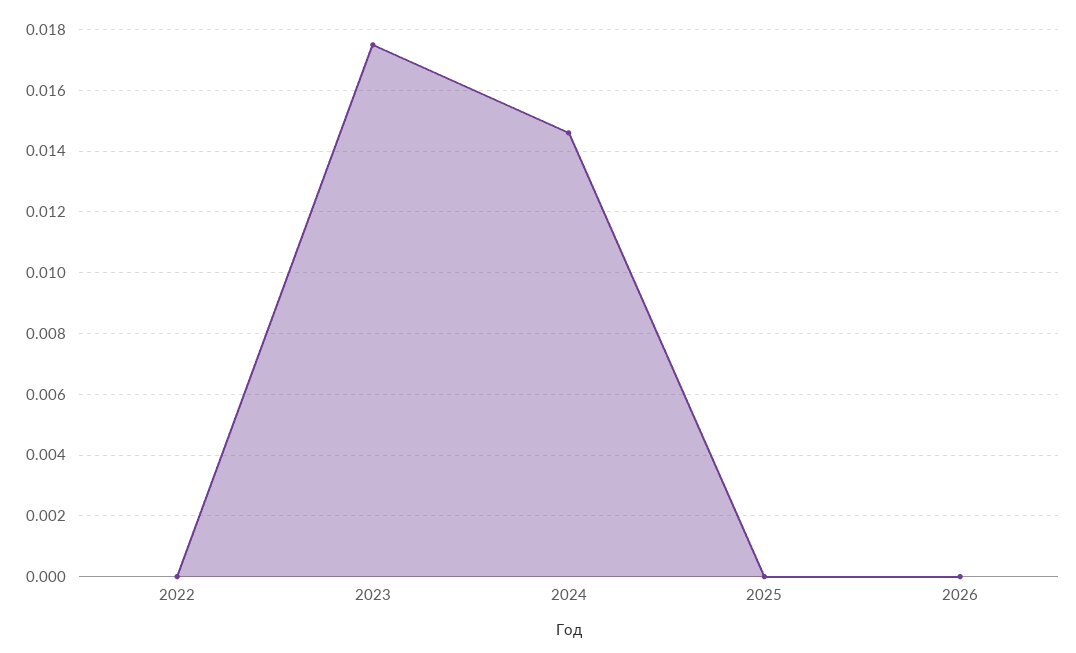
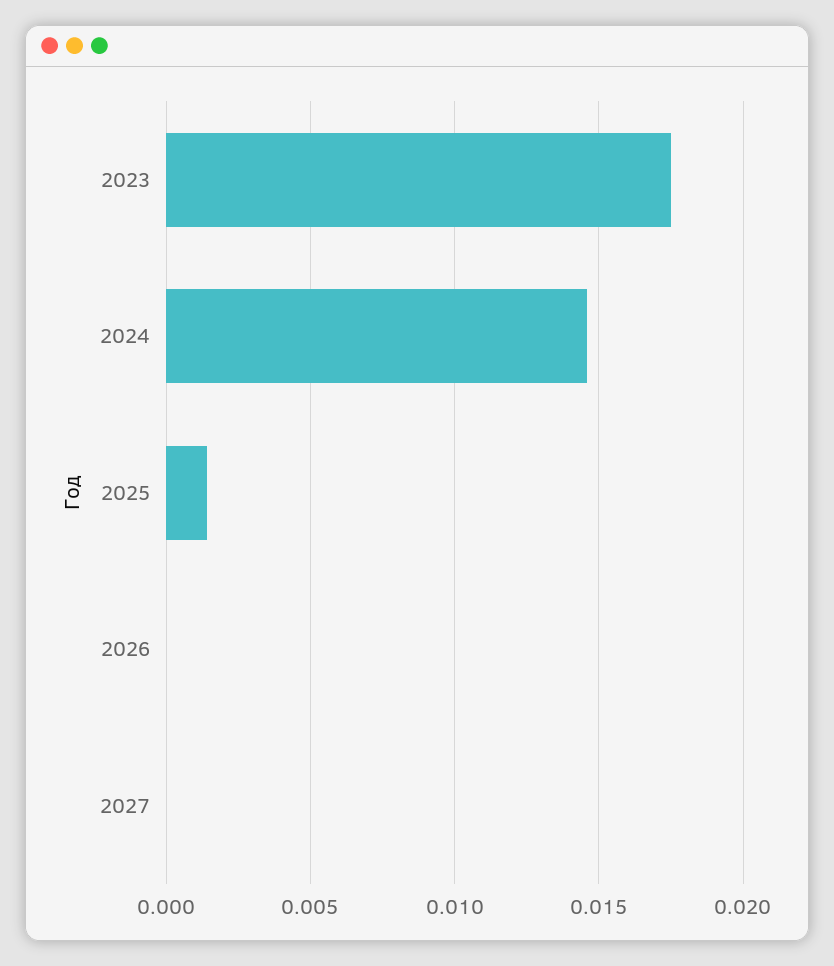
2022: 0 -> none
2025: 0 -> 0.0015
2027: none -> 0

